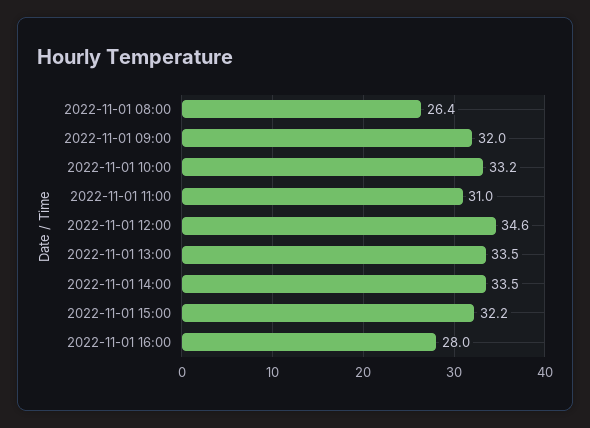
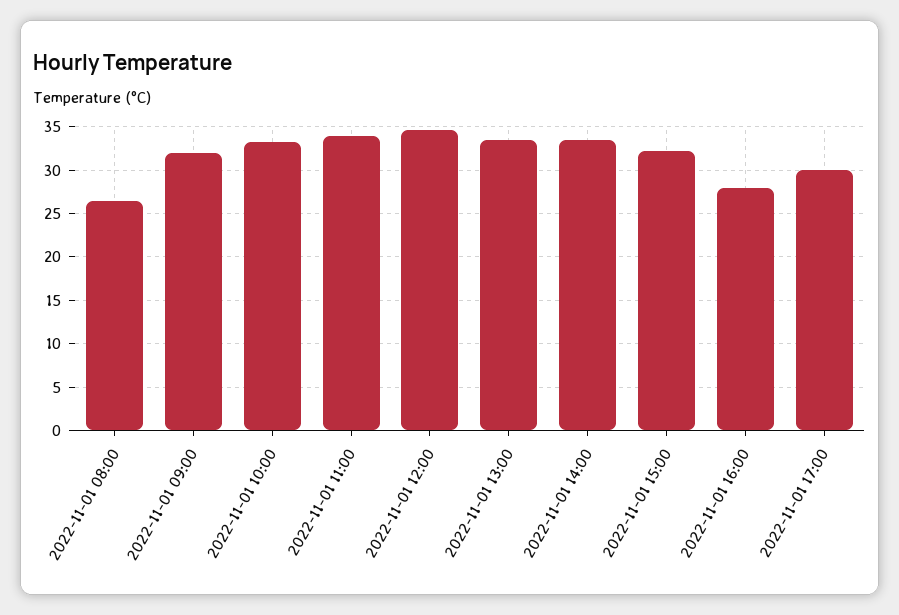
2022-11-01 11:00: 31 -> 34
2022-11-01 17:00: none -> 30

